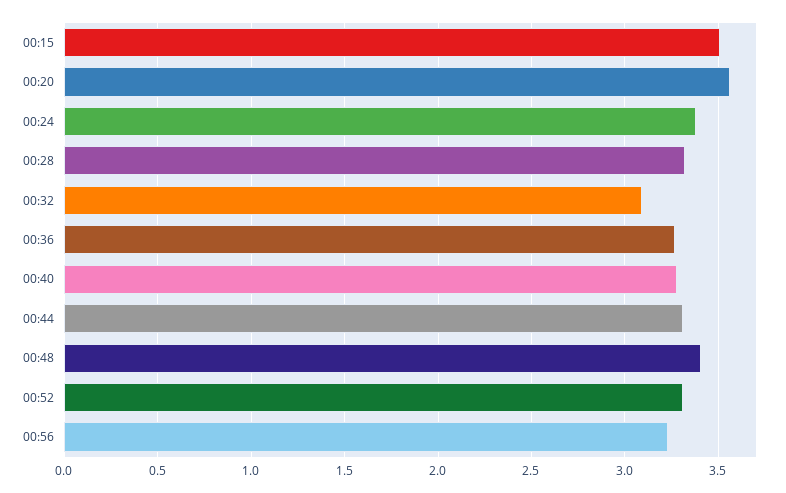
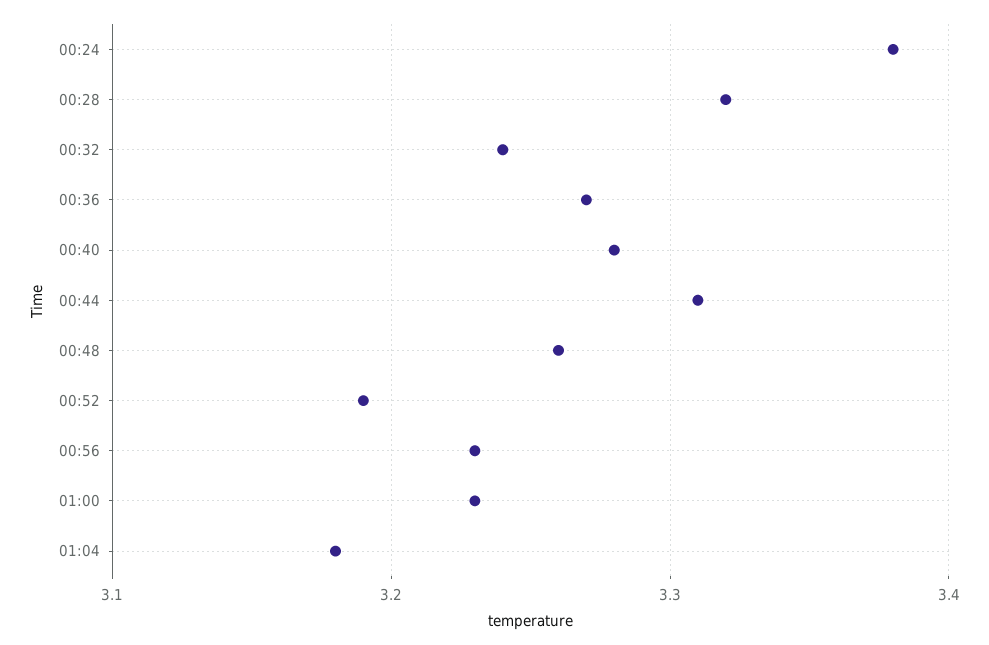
00:15: 3.5 -> none
00:20: 3.55 -> none
00:32: 3.1 -> 3.24
00:48: 3.4 -> 3.26
00:52: 3.3 -> 3.19
01:00: none -> 3.23
01:04: none -> 3.18

